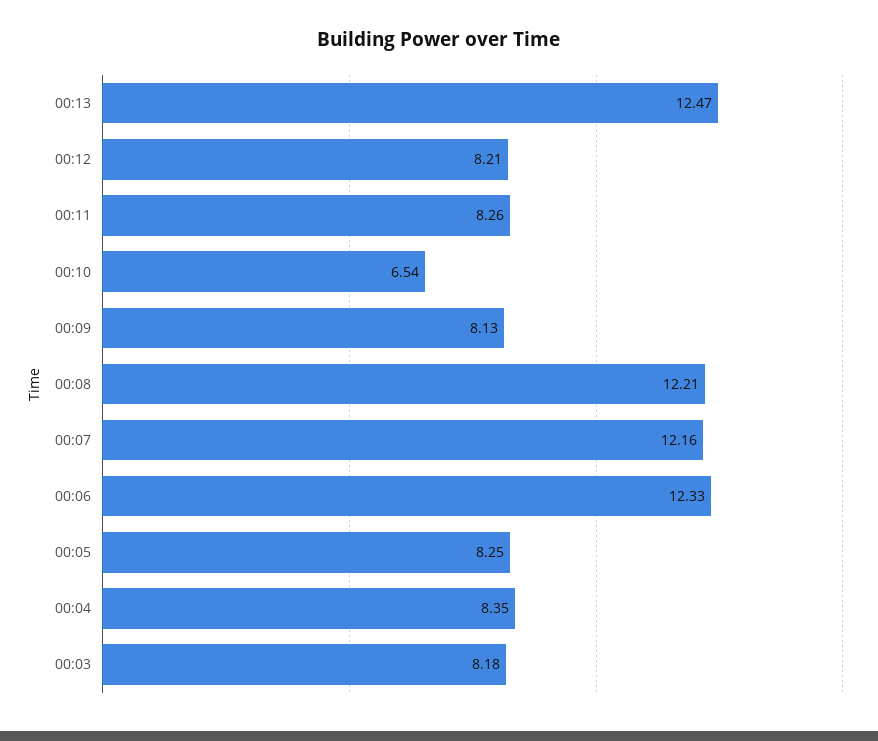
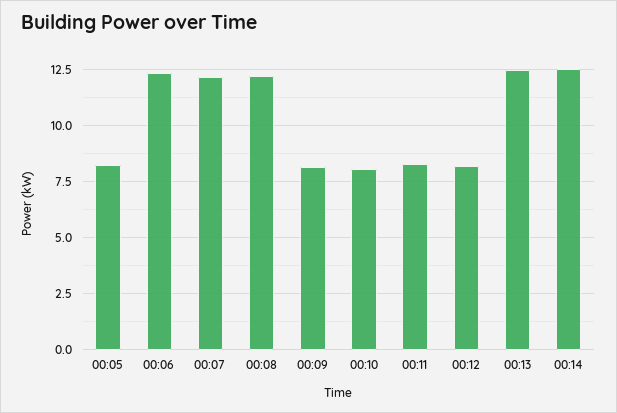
00:10: 6.54 -> 8
00:04: 8.35 -> none
00:03: 8.18 -> none
00:14: none -> 12.5

